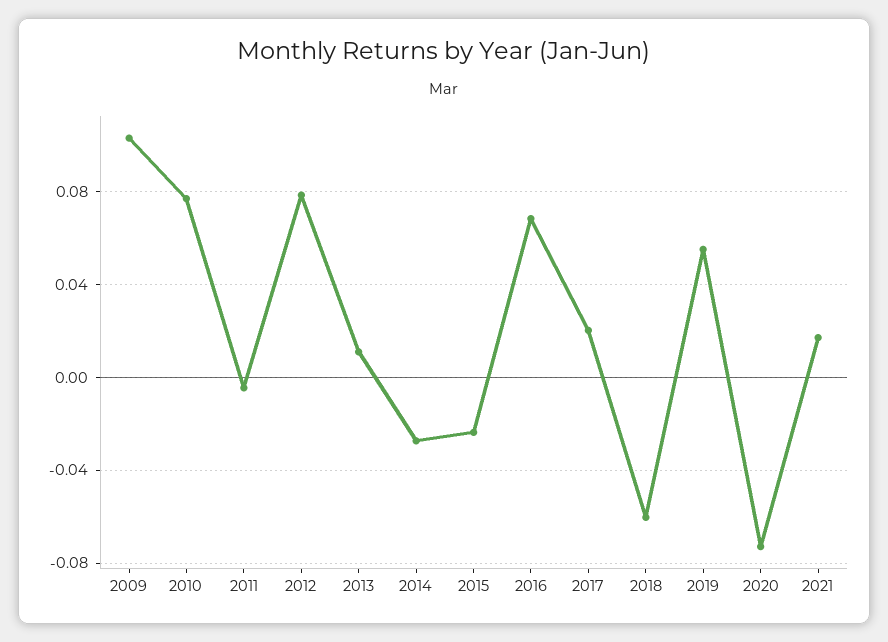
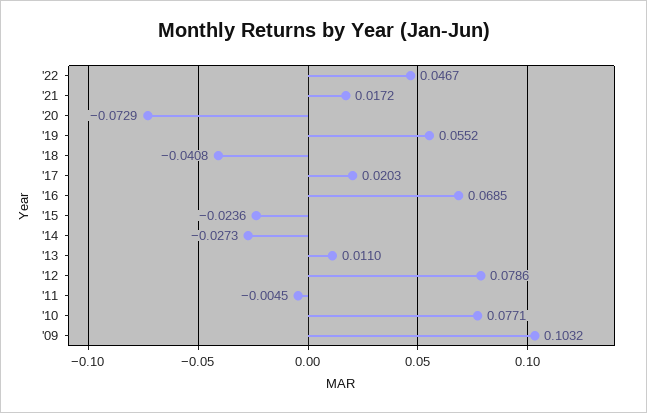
2018: -0.06 -> -0.0408
'22: none -> 0.0467

